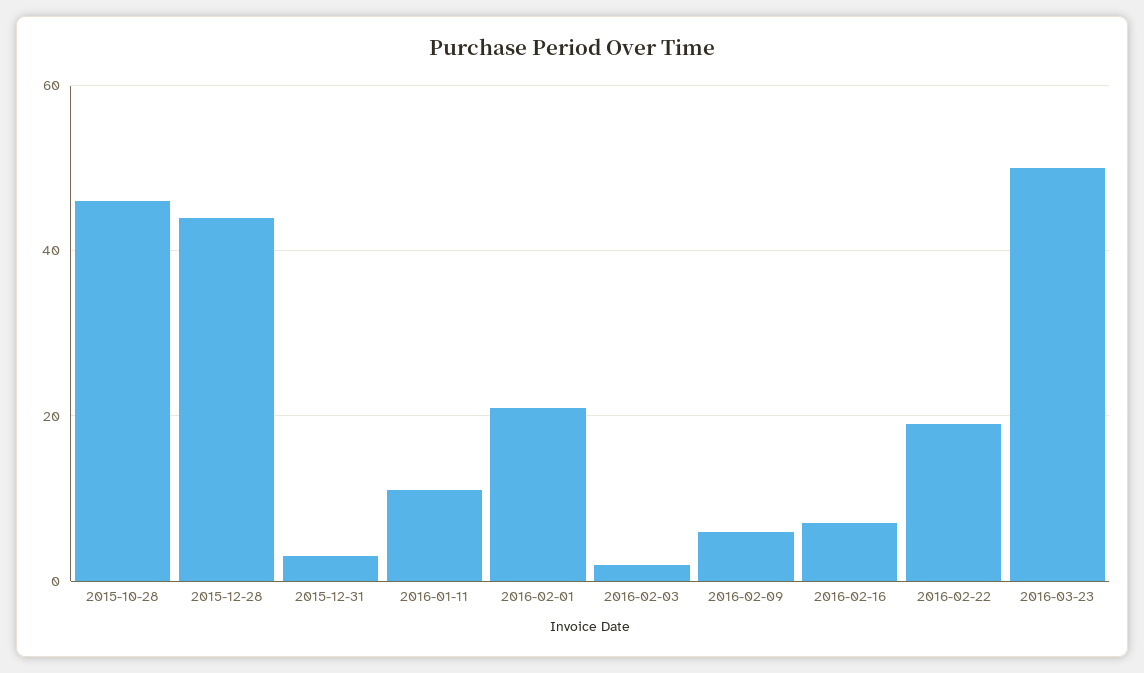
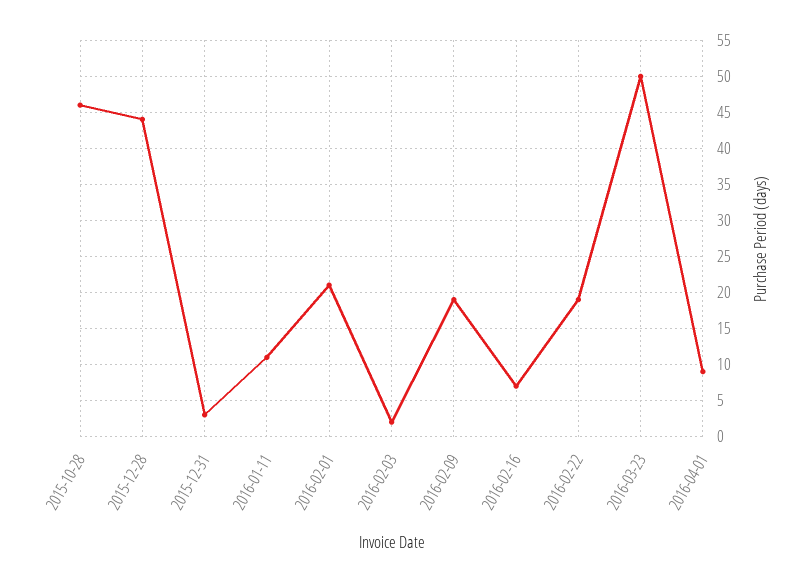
2016-02-09: 5 -> 19
2016-04-01: none -> 9

